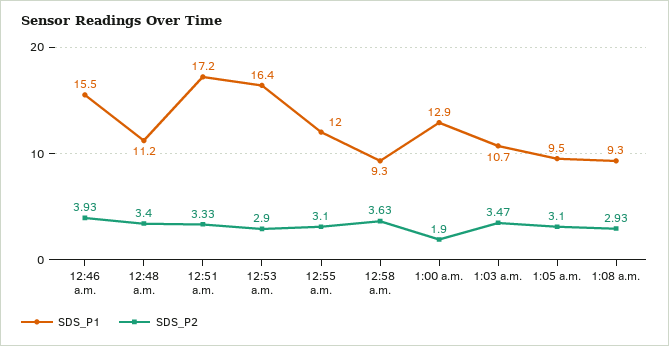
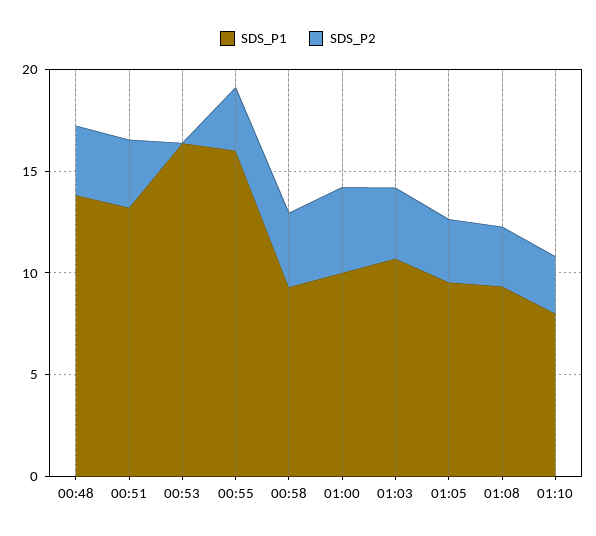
SDS_P1, 12:46 a.m.: 15.5 -> none
SDS_P2, 12:46 a.m.: 3.93 -> none
SDS_P1, 12:48 a.m.: 11.2 -> 14
SDS_P1, 12:51 a.m.: 17.2 -> 13
SDS_P2, 12:53 a.m.: 2.9 -> 0
SDS_P1, 12:55 a.m.: 12 -> 16
SDS_P1, 1:00 a.m.: 12.9 -> 10
SDS_P2, 1:00 a.m.: 1.9 -> 4
SDS_P1, 01:10: none -> 8
SDS_P2, 01:10: none -> 3

